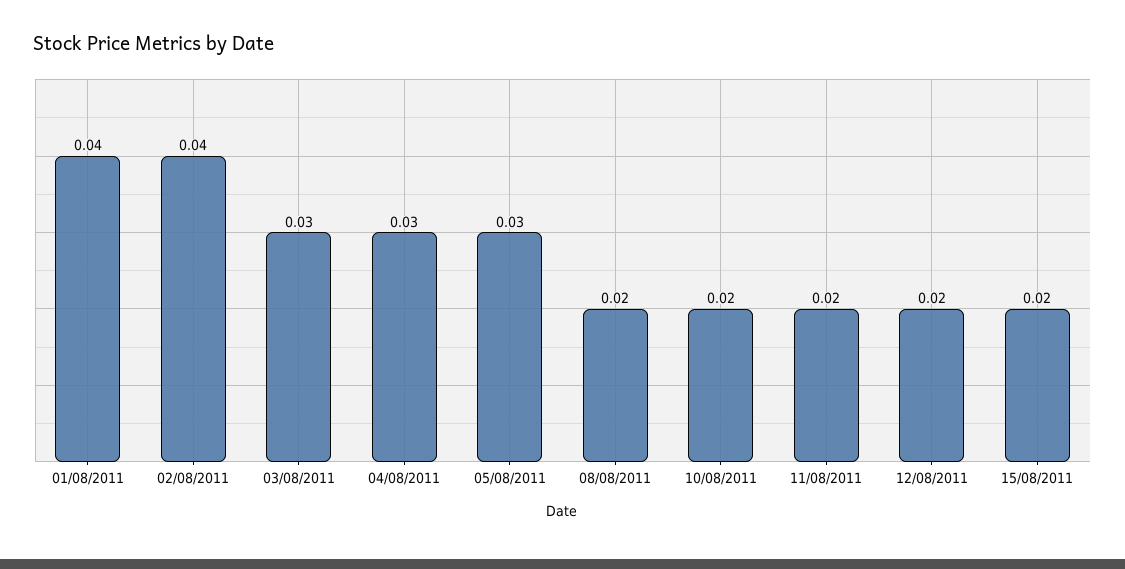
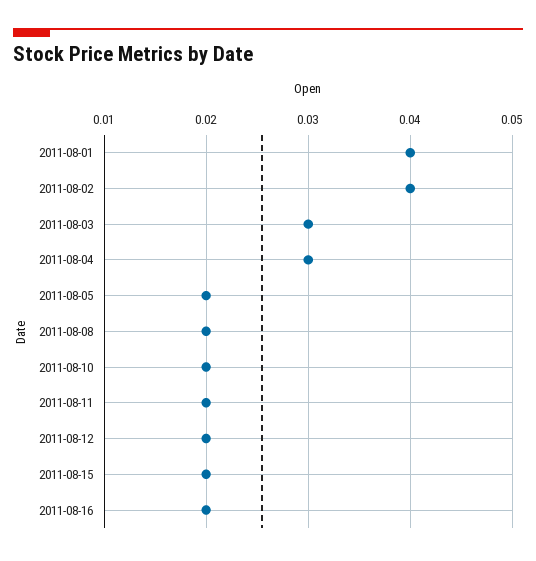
05/08/2011: 0.03 -> 0.02
2011-08-16: none -> 0.02

